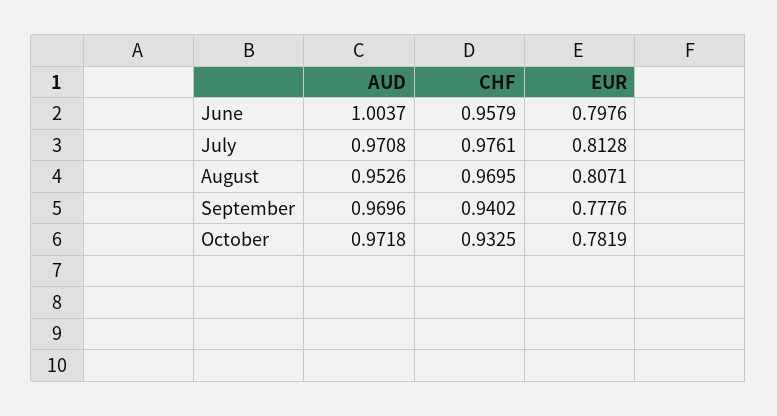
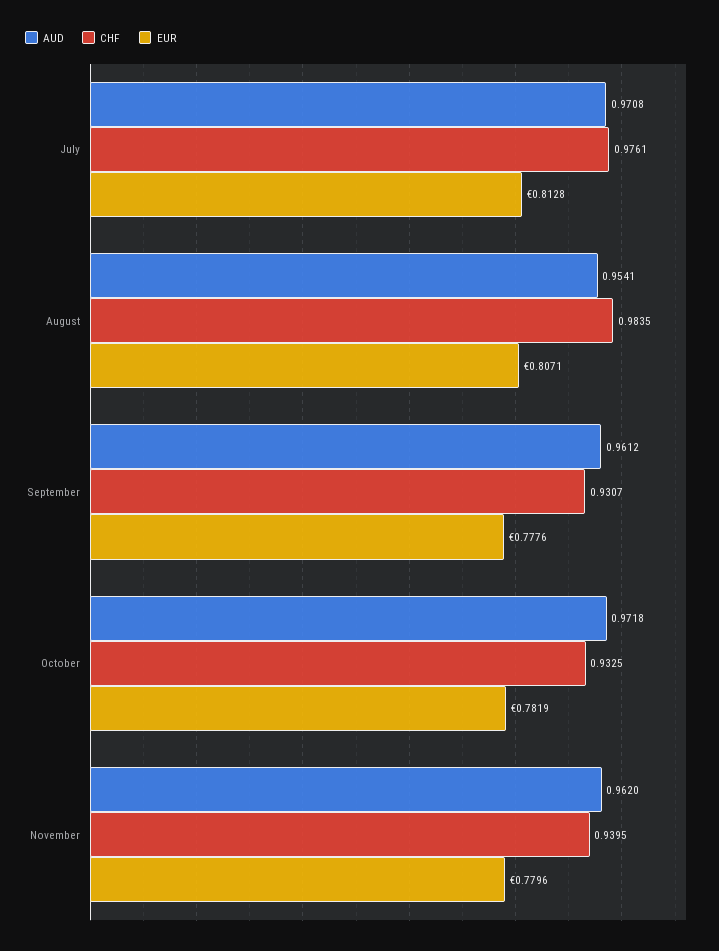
AUD, June: 1.0037 -> none
CHF, June: 0.9579 -> none
EUR, June: 0.7976 -> none
AUD, August: 0.9526 -> 0.9541
CHF, August: 0.9695 -> 0.9835
AUD, September: 0.9696 -> 0.9612
CHF, September: 0.9402 -> 0.9307
AUD, November: none -> 0.962
CHF, November: none -> 0.9395
EUR, November: none -> 0.7796

